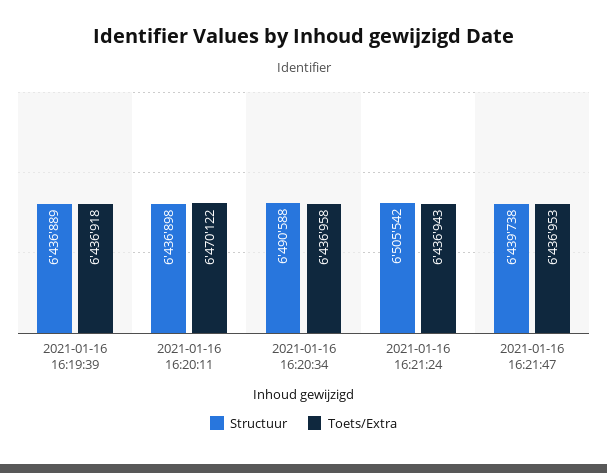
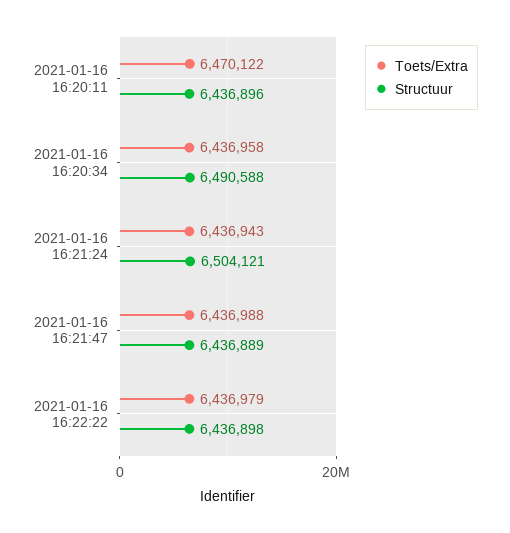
Structuur, 2021-01-16 16:19:39: 6436889 -> none
Toets/Extra, 2021-01-16 16:19:39: 6436918 -> none
Structuur, 2021-01-16 16:20:11: 6436898 -> 6436896
Structuur, 2021-01-16 16:21:24: 6505542 -> 6504121
Structuur, 2021-01-16 16:21:47: 6439738 -> 6436889
Toets/Extra, 2021-01-16 16:21:47: 6436953 -> 6436988
Toets/Extra, 2021-01-16 16:22:22: none -> 6436979
Structuur, 2021-01-16 16:22:22: none -> 6436898

